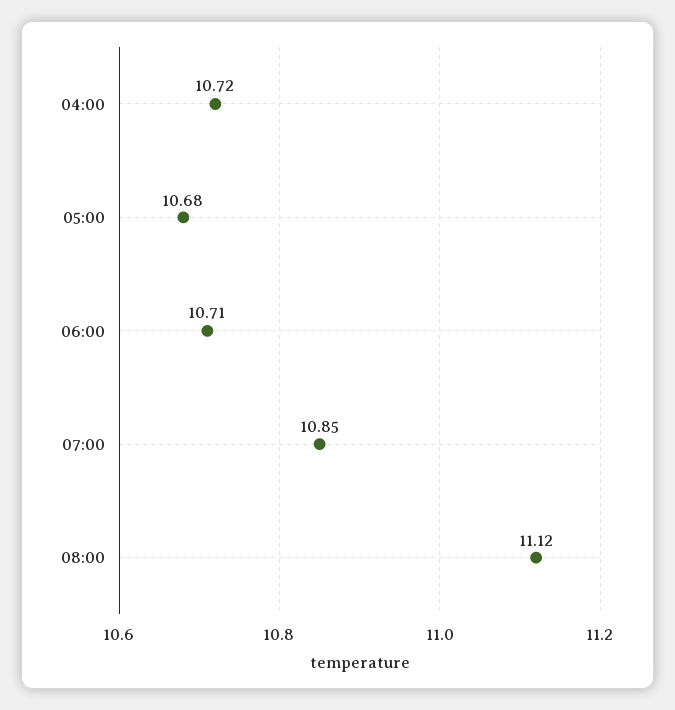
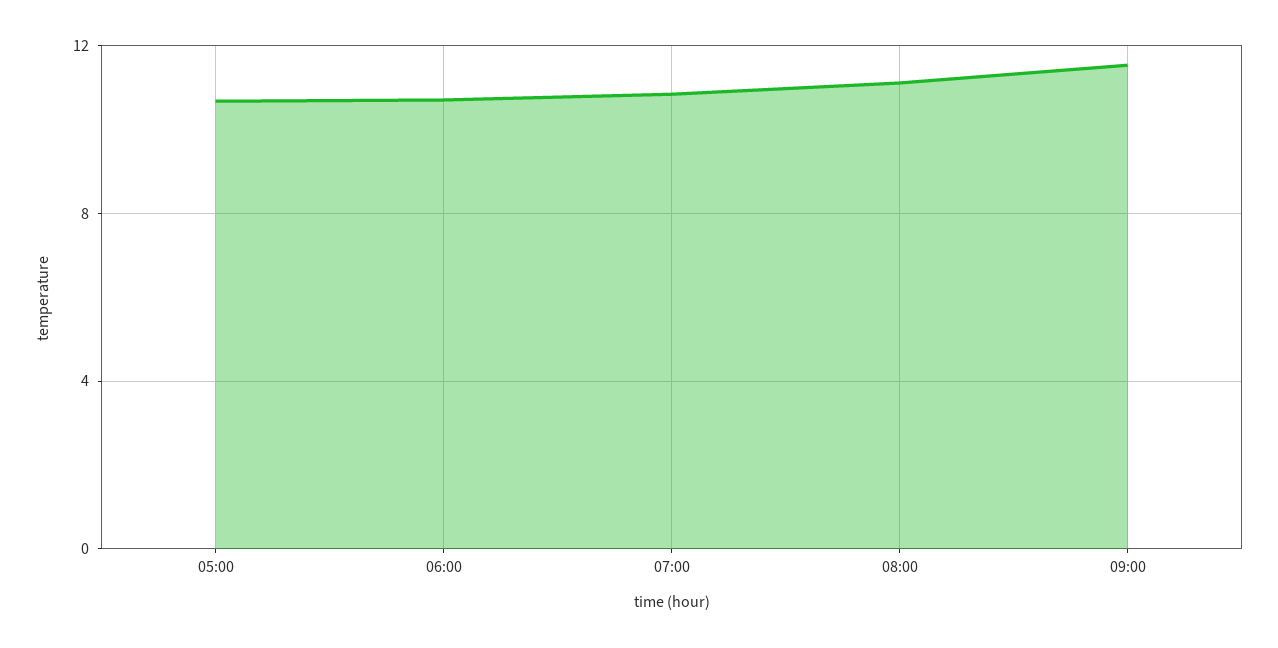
04:00: 10.72 -> none
09:00: none -> 11.5

